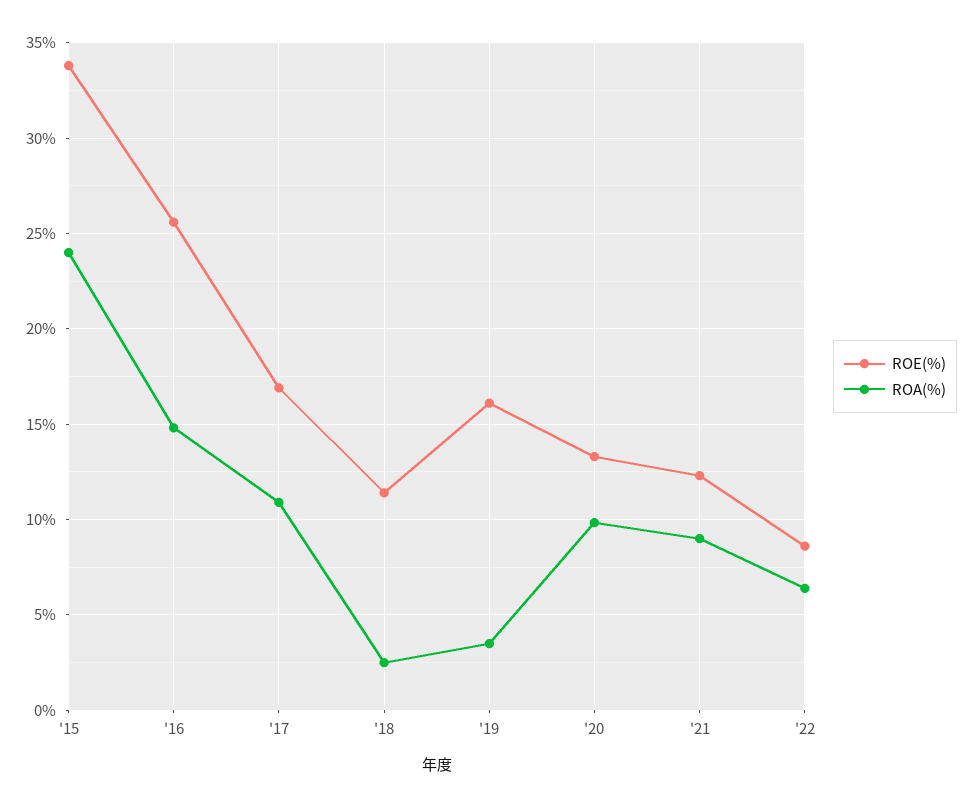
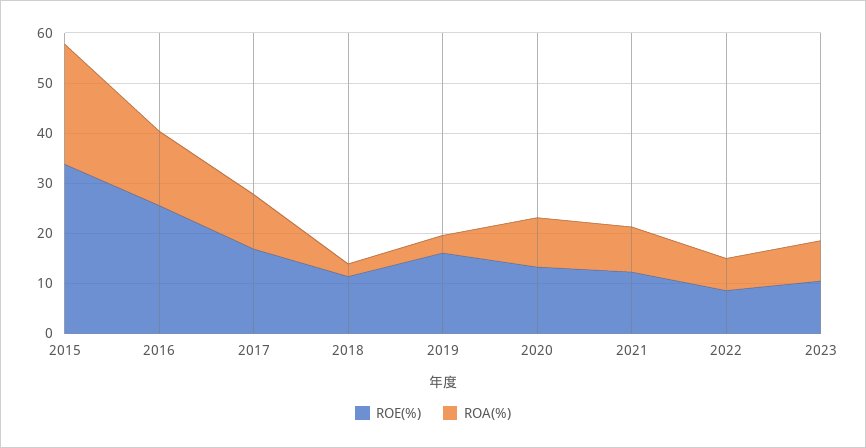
ROE(%), 2023: none -> 10
ROA(%), 2023: none -> 8

